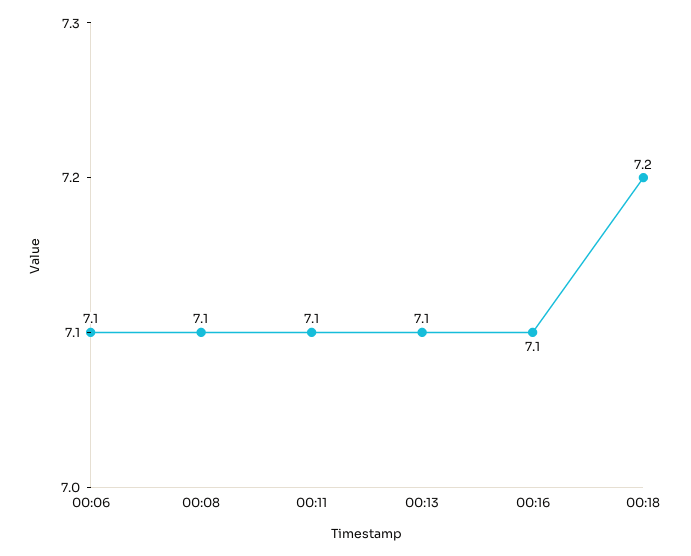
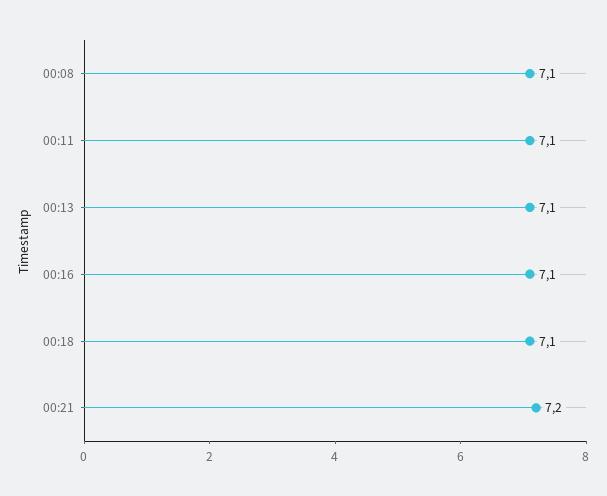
00:06: 7.1 -> none
00:18: 7.2 -> 7.1
00:21: none -> 7.2

